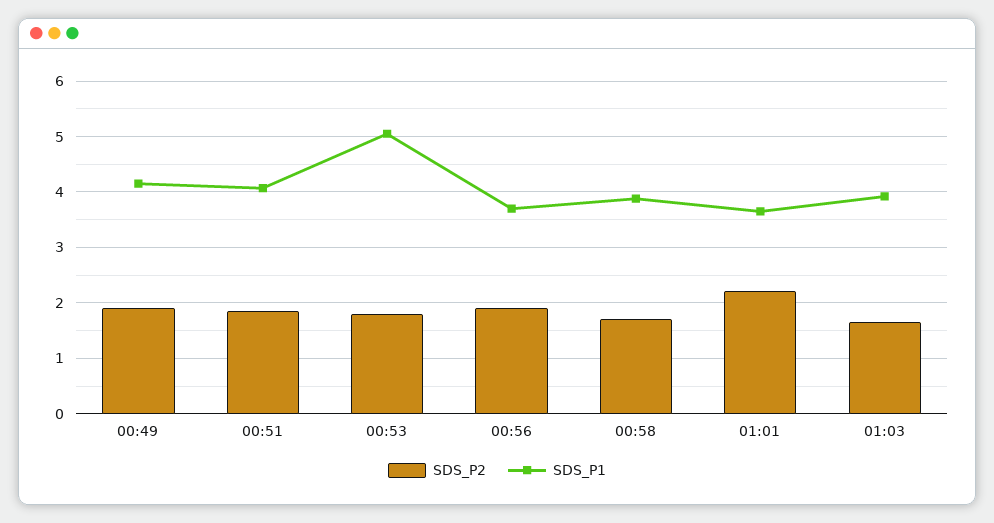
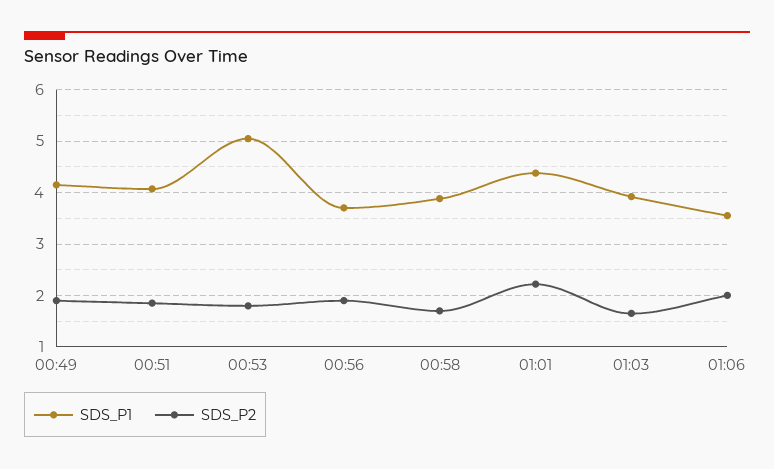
SDS_P1, 01:01: 3.6 -> 4.4
SDS_P1, 01:06: none -> 3.6
SDS_P2, 01:06: none -> 2

